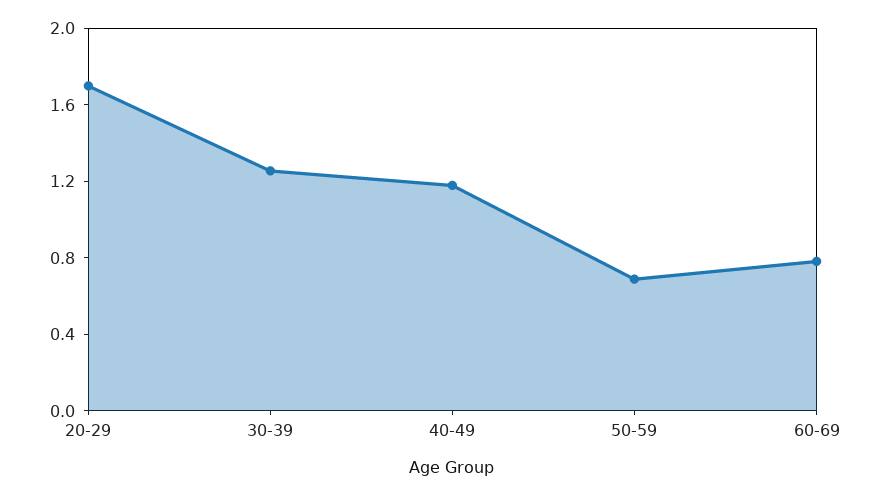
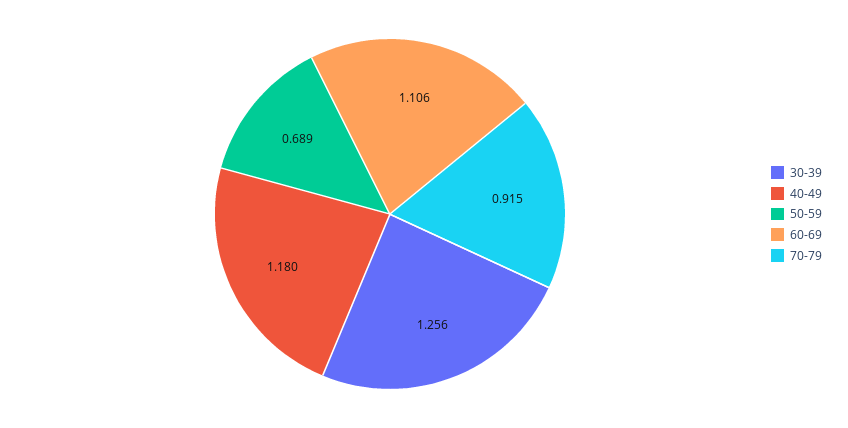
20-29: 1.7 -> none
60-69: 0.8 -> 1.106
70-79: none -> 0.915

